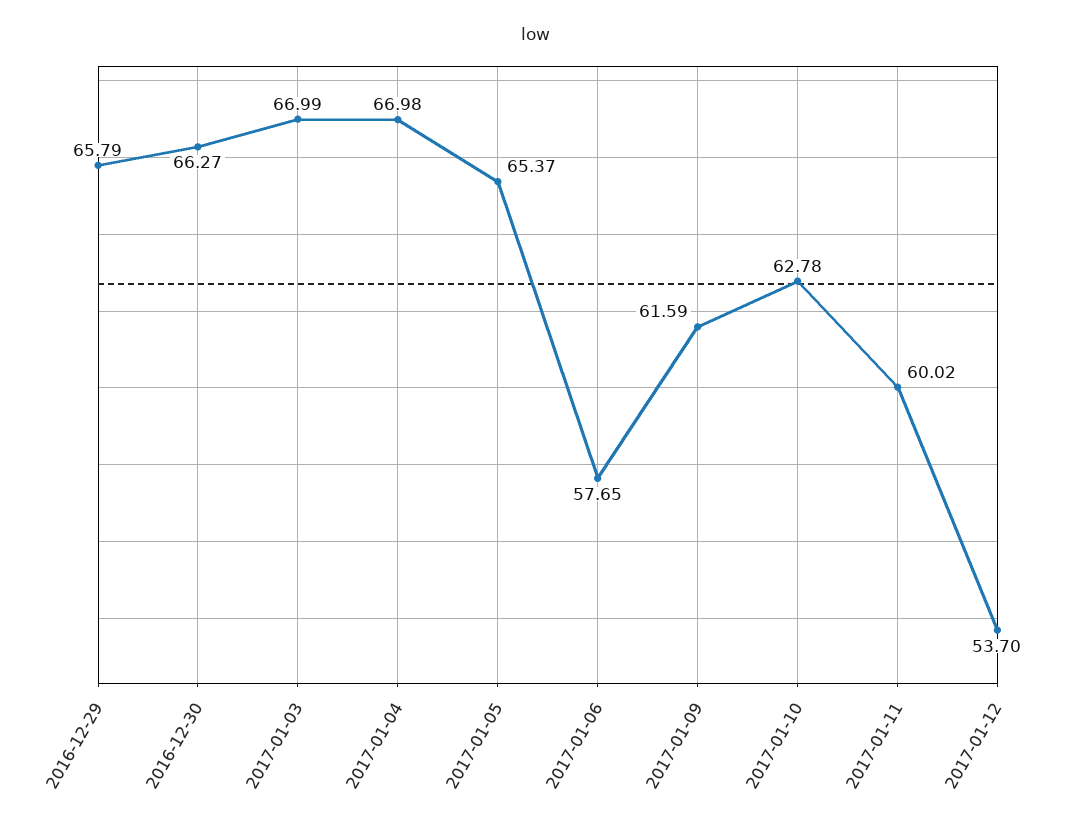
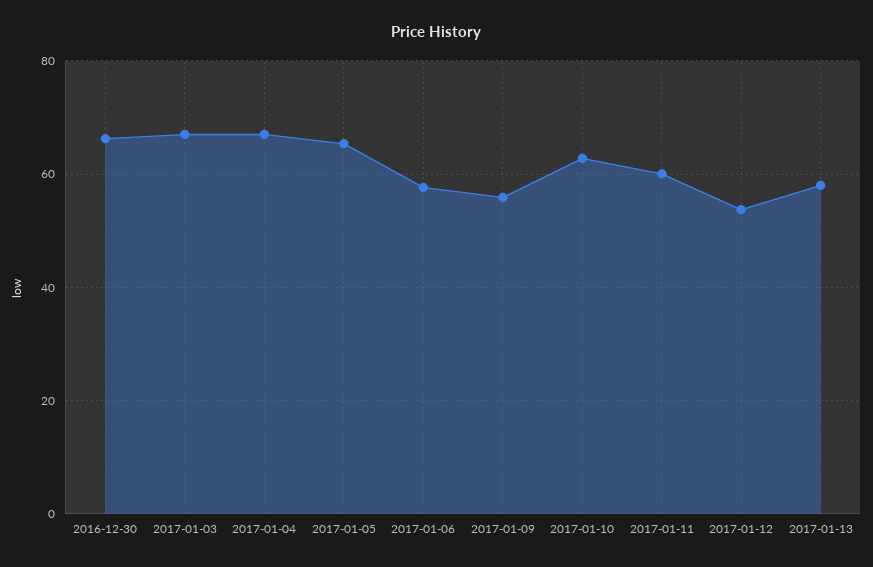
2016-12-29: 65.79 -> none
2017-01-09: 61.59 -> 56
2017-01-13: none -> 58

